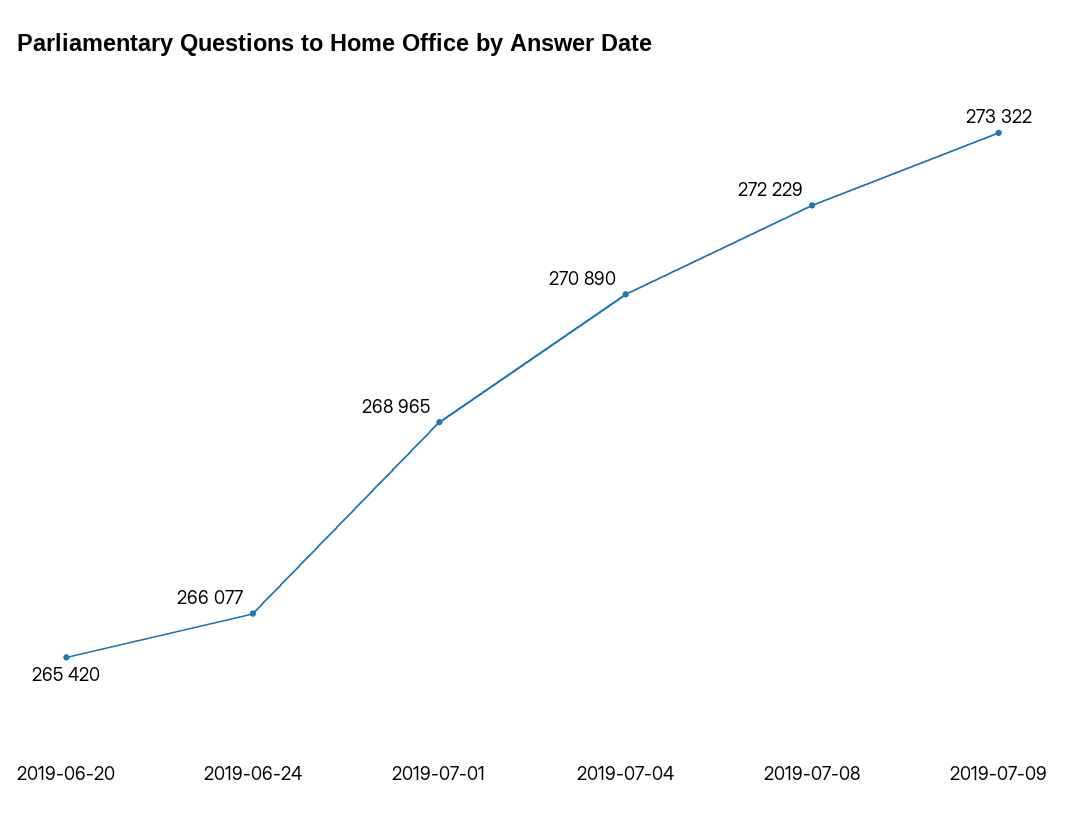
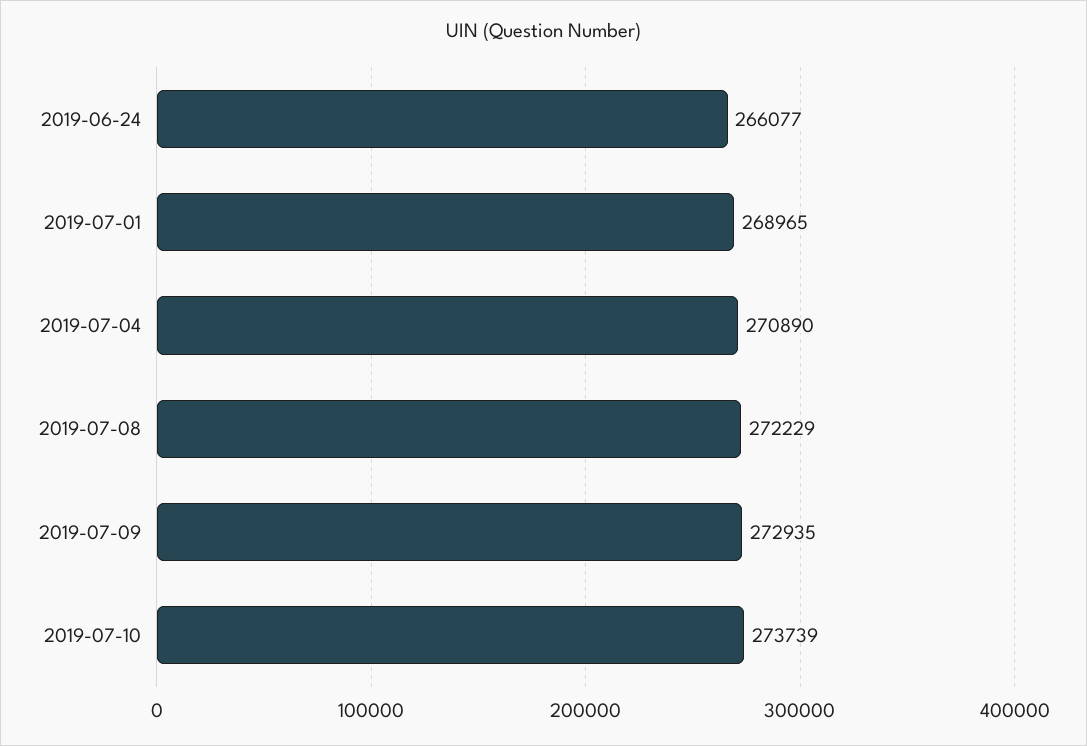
2019-06-20: 265420 -> none
2019-07-09: 273322 -> 272935
2019-07-10: none -> 273739

